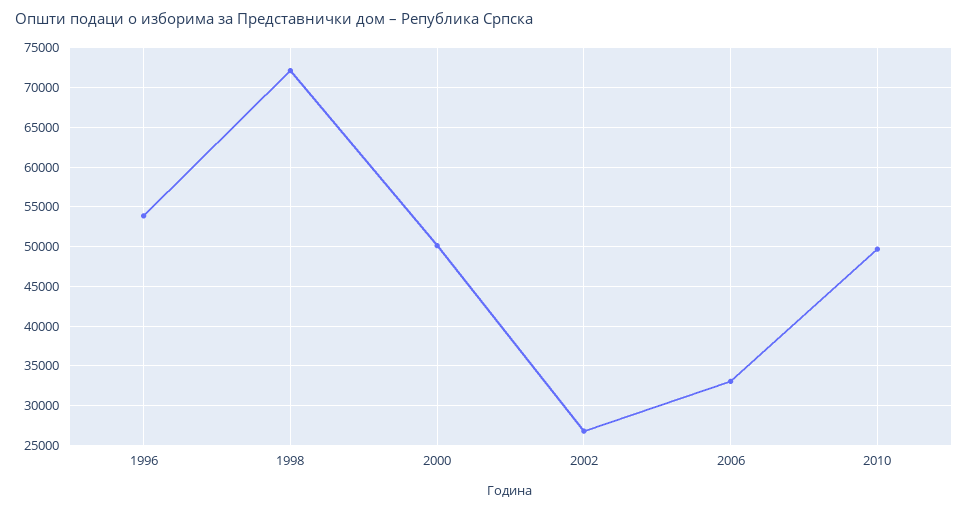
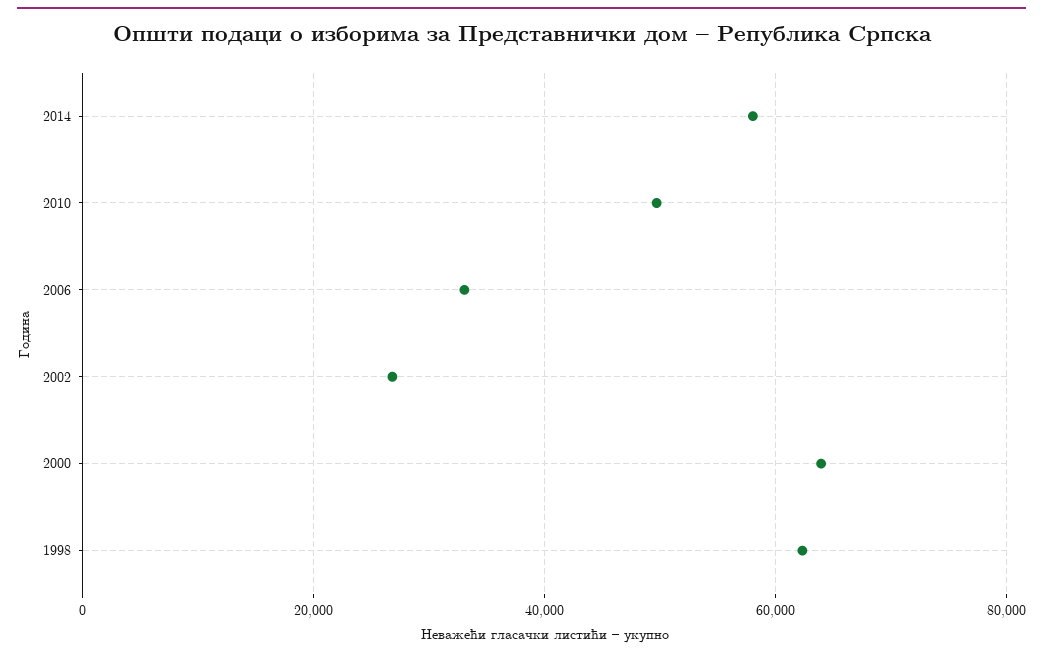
1996: 54000 -> none
1998: 72000 -> 62000
2000: 50000 -> 64000
2014: none -> 58000

